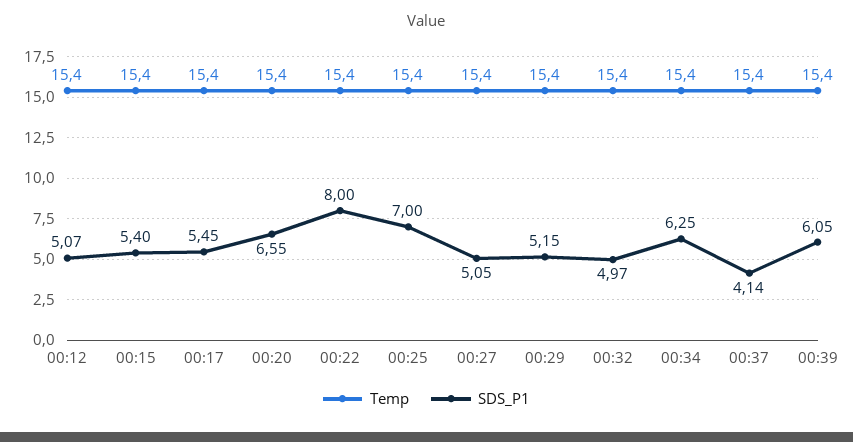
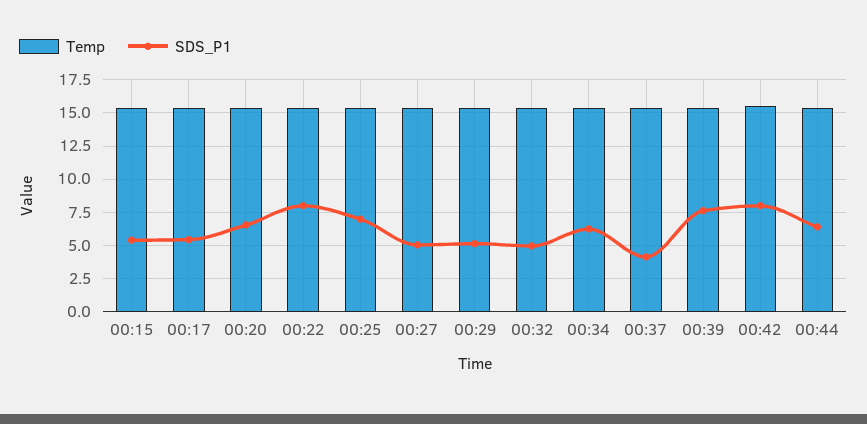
Temp, 00:12: 15.4 -> none
SDS_P1, 00:12: 5.07 -> none
SDS_P1, 00:39: 6.05 -> 7.5
Temp, 00:42: none -> 15.5
SDS_P1, 00:42: none -> 8
Temp, 00:44: none -> 15.5
SDS_P1, 00:44: none -> 6.5

